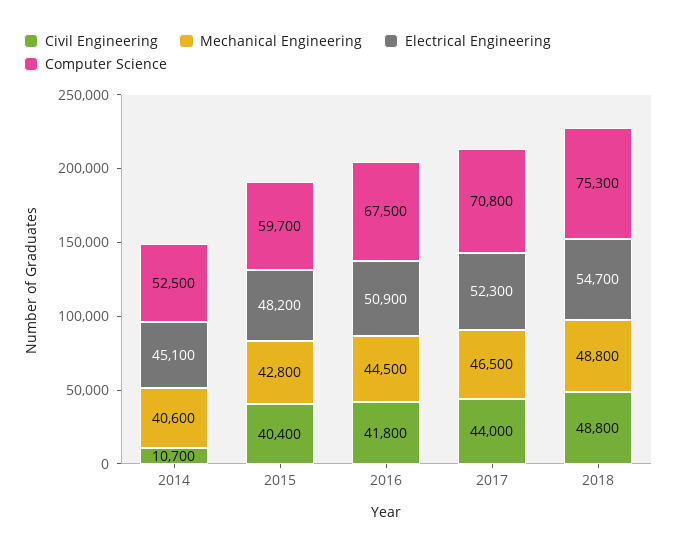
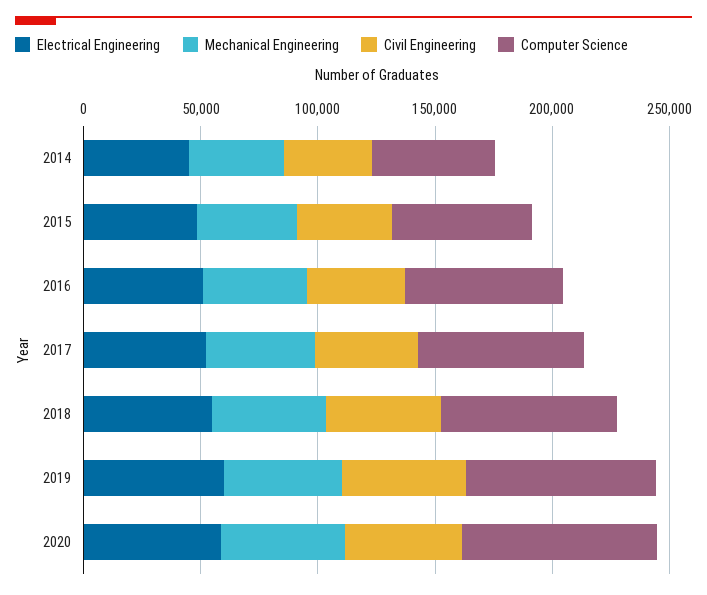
Civil Engineering, 2014: 10700 -> 40000
Electrical Engineering, 2019: none -> 60000
Mechanical Engineering, 2019: none -> 50000
Civil Engineering, 2019: none -> 50000
Computer Science, 2019: none -> 80000
Electrical Engineering, 2020: none -> 60000
Mechanical Engineering, 2020: none -> 50000
Civil Engineering, 2020: none -> 50000
Computer Science, 2020: none -> 80000

